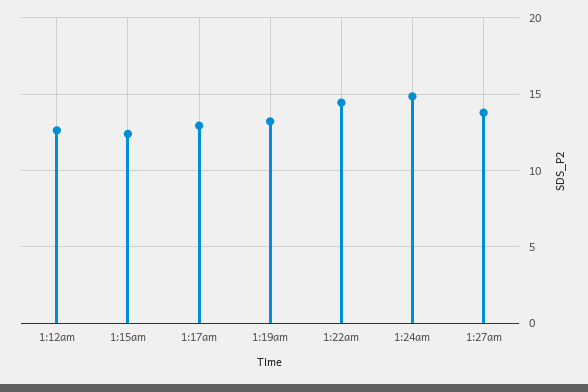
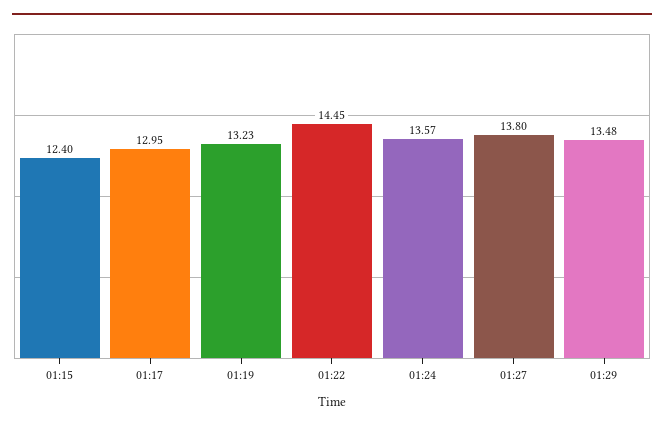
1:12am: 12.5 -> none
1:24am: 15 -> 13.57
01:29: none -> 13.48

